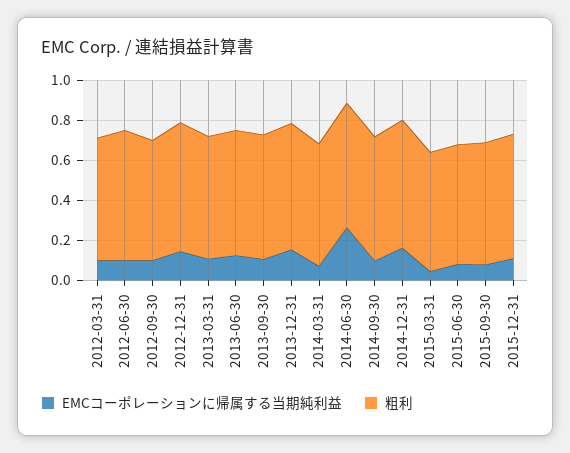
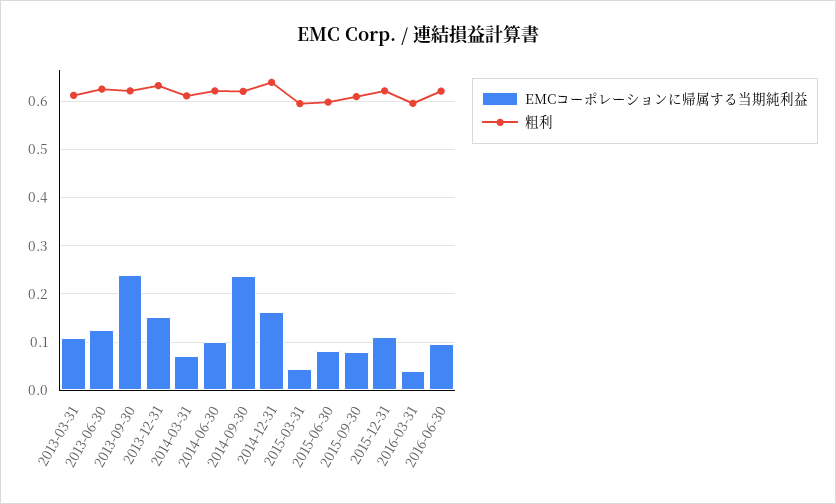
EMCコーポレーションに帰属する当期純利益, 2012-03-31: 0.1 -> none
粗利, 2012-03-31: 0.6 -> none
EMCコーポレーションに帰属する当期純利益, 2012-06-30: 0.1 -> none
粗利, 2012-06-30: 0.65 -> none
EMCコーポレーションに帰属する当期純利益, 2012-09-30: 0.1 -> none
粗利, 2012-09-30: 0.6 -> none
EMCコーポレーションに帰属する当期純利益, 2012-12-31: 0.15 -> none
粗利, 2012-12-31: 0.65 -> none
EMCコーポレーションに帰属する当期純利益, 2013-09-30: 0.1 -> 0.24
EMCコーポレーションに帰属する当期純利益, 2014-06-30: 0.25 -> 0.1
EMCコーポレーションに帰属する当期純利益, 2014-09-30: 0.1 -> 0.24
EMCコーポレーションに帰属する当期純利益, 2016-03-31: none -> 0.04
粗利, 2016-03-31: none -> 0.6
EMCコーポレーションに帰属する当期純利益, 2016-06-30: none -> 0.1
粗利, 2016-06-30: none -> 0.62

